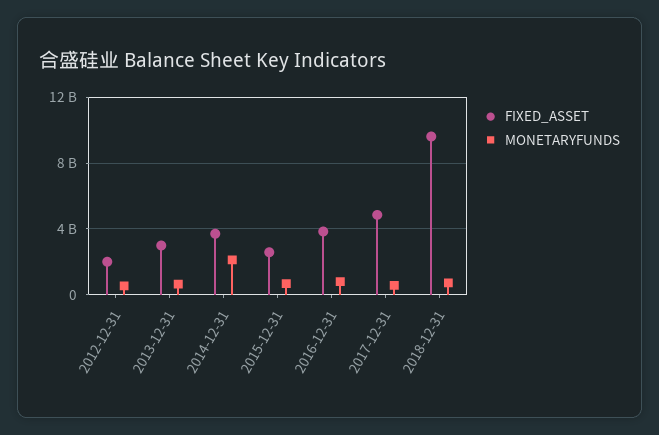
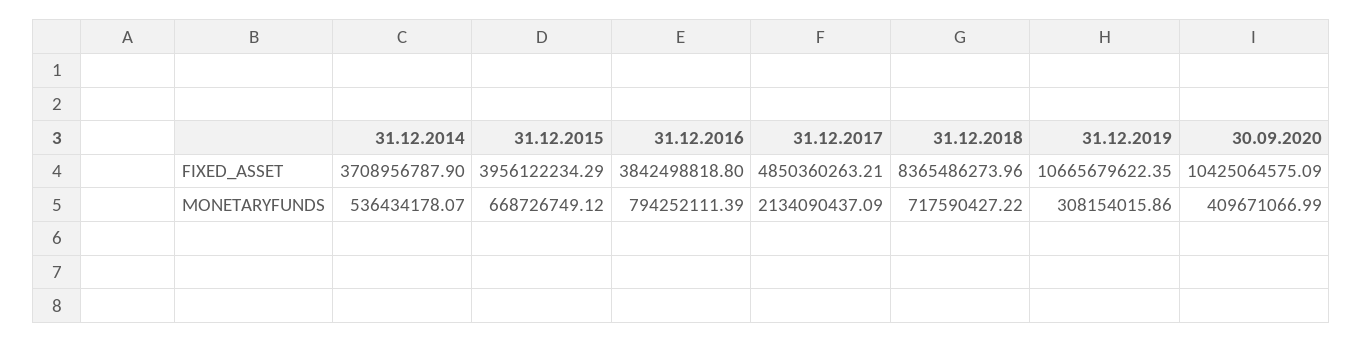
FIXED_ASSET, 2012-12-31: 2000000000 -> none
MONETARYFUNDS, 2012-12-31: 500000000 -> none
FIXED_ASSET, 2013-12-31: 3000000000 -> none
MONETARYFUNDS, 2013-12-31: 500000000 -> none
MONETARYFUNDS, 2014-12-31: 2000000000 -> 536434178.07
FIXED_ASSET, 2015-12-31: 2500000000 -> 3956122234.29
MONETARYFUNDS, 2017-12-31: 500000000 -> 2134090437.09
FIXED_ASSET, 2018-12-31: 9500000000 -> 8365486273.96
FIXED_ASSET, 31.12.2019: none -> 10665679622.35
FIXED_ASSET, 30.09.2020: none -> 10425064575.09
MONETARYFUNDS, 31.12.2019: none -> 308154015.86
MONETARYFUNDS, 30.09.2020: none -> 409671066.99

